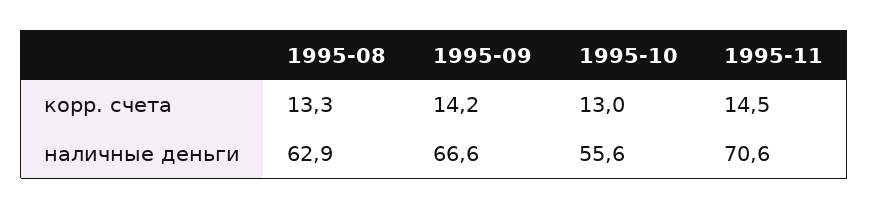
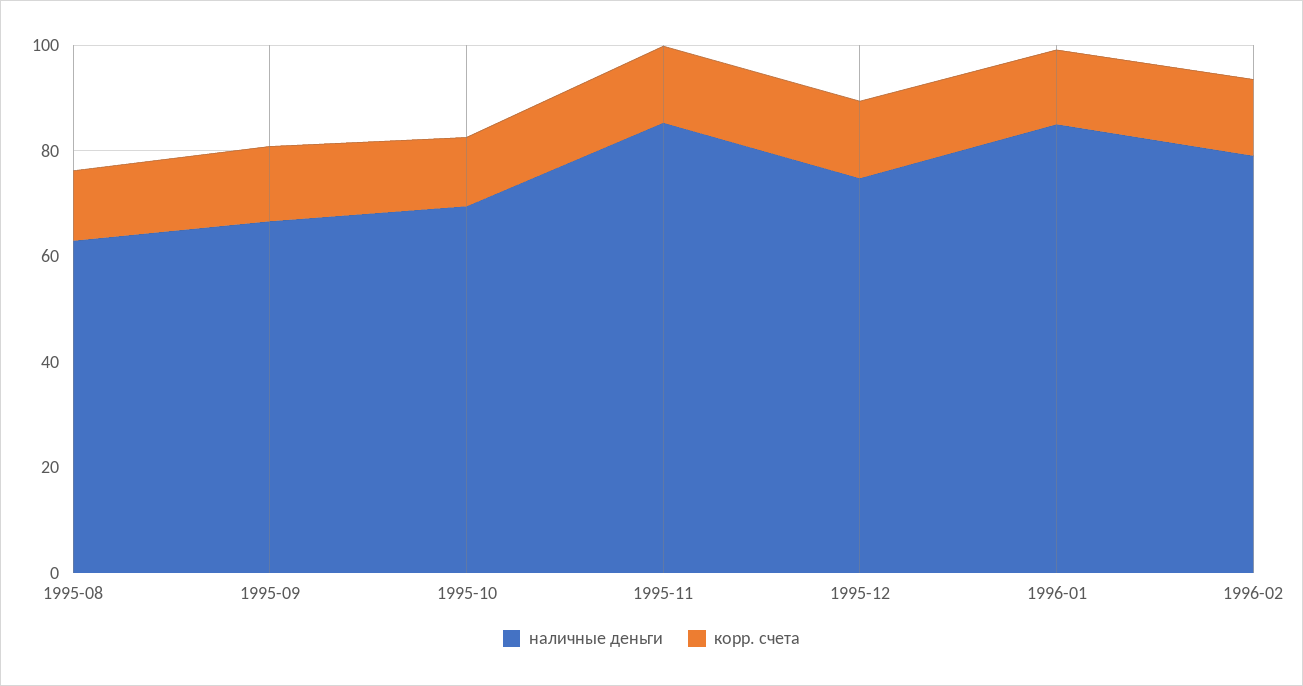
наличные деньги, 1995-10: 55.6 -> 70
наличные деньги, 1995-11: 70.6 -> 85
наличные деньги, 1995-12: none -> 75
корр. счета, 1995-12: none -> 15
наличные деньги, 1996-01: none -> 85
корр. счета, 1996-01: none -> 15
наличные деньги, 1996-02: none -> 80
корр. счета, 1996-02: none -> 15

